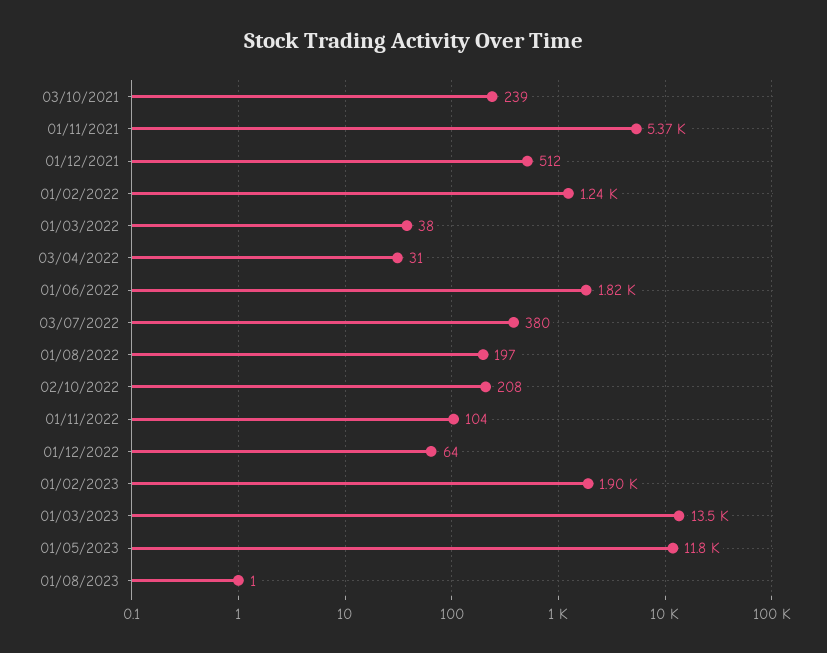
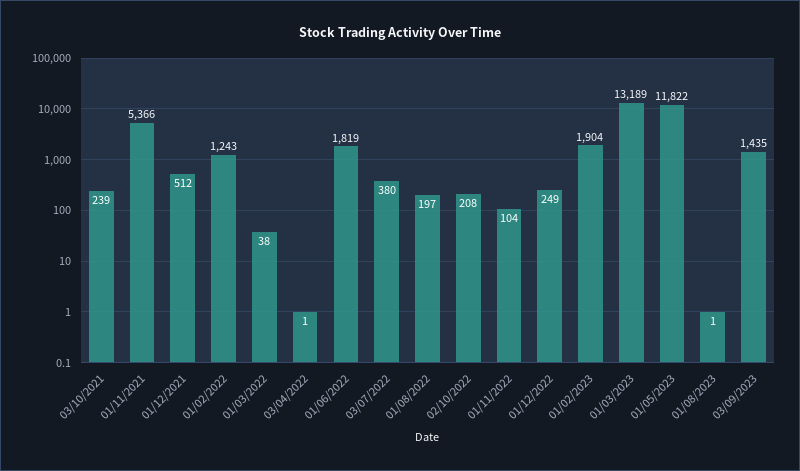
03/04/2022: 31 -> 1
01/12/2022: 64 -> 249
01/03/2023: 13500 -> 13189
03/09/2023: none -> 1435

